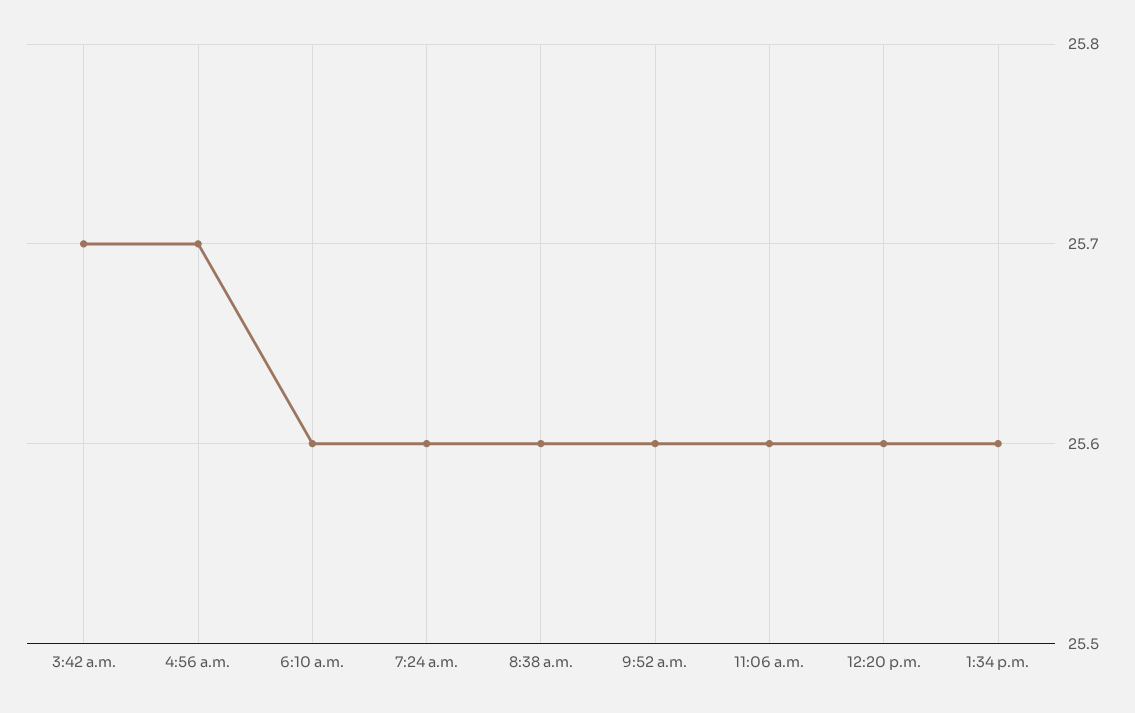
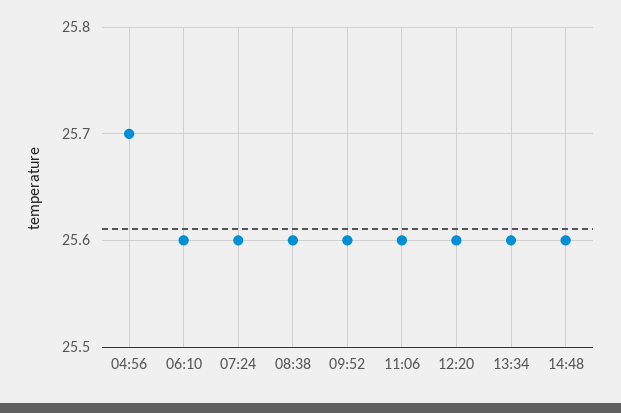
3:42 a.m.: 25.7 -> none
14:48: none -> 25.6

